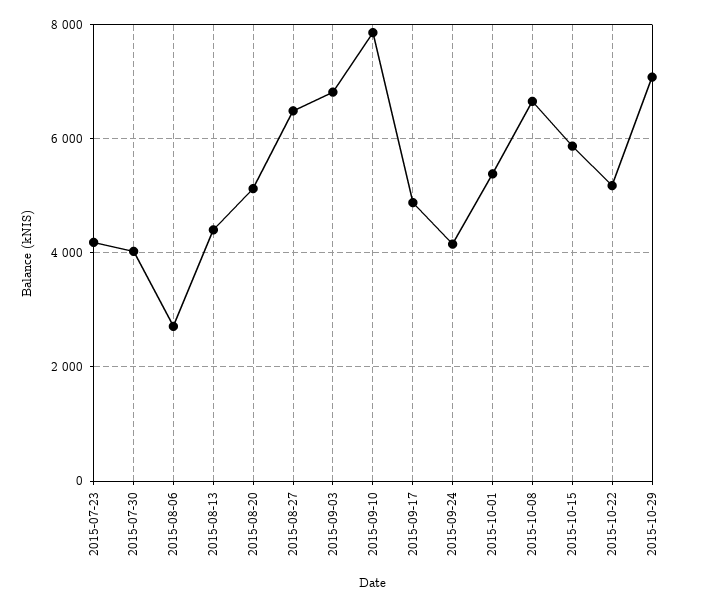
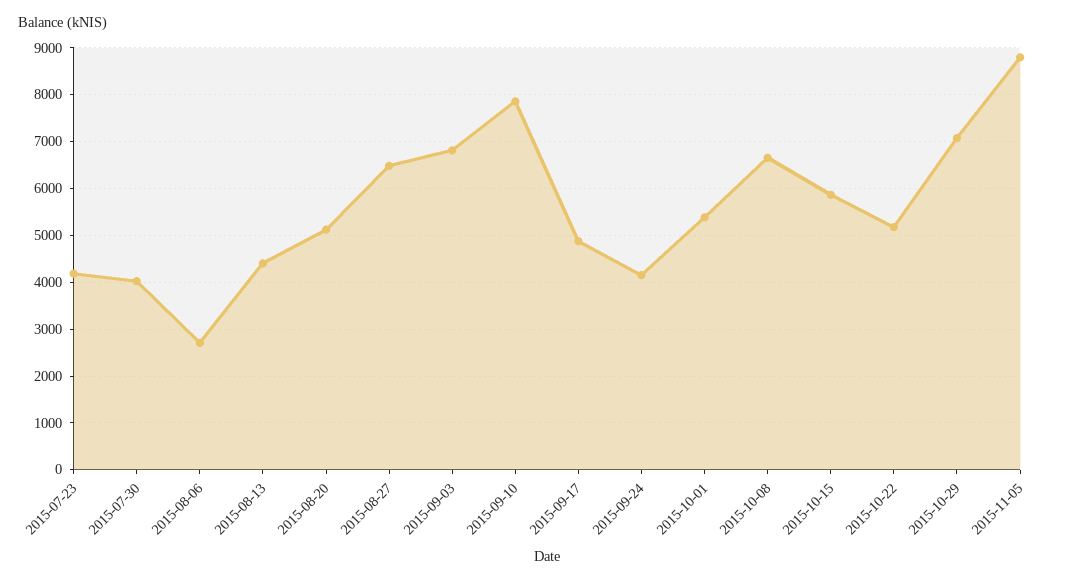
2015-11-05: none -> 8800

